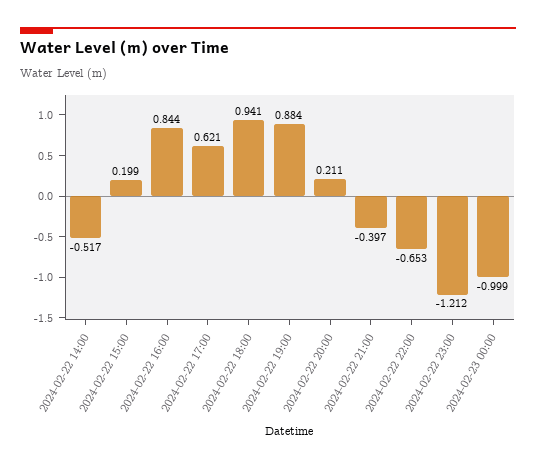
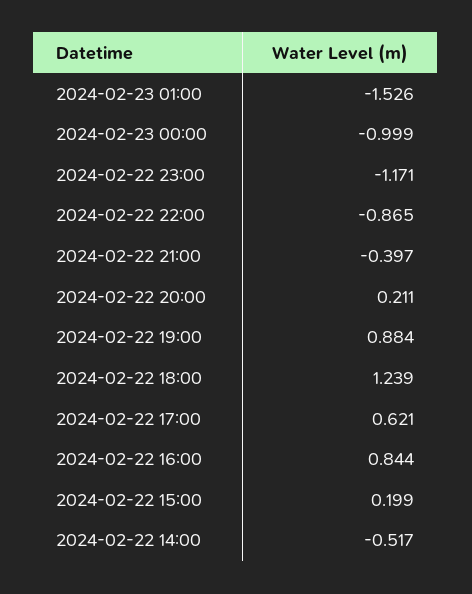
2024-02-22 18:00: 0.941 -> 1.239
2024-02-22 22:00: -0.653 -> -0.865
2024-02-22 23:00: -1.212 -> -1.171
2024-02-23 01:00: none -> -1.526

